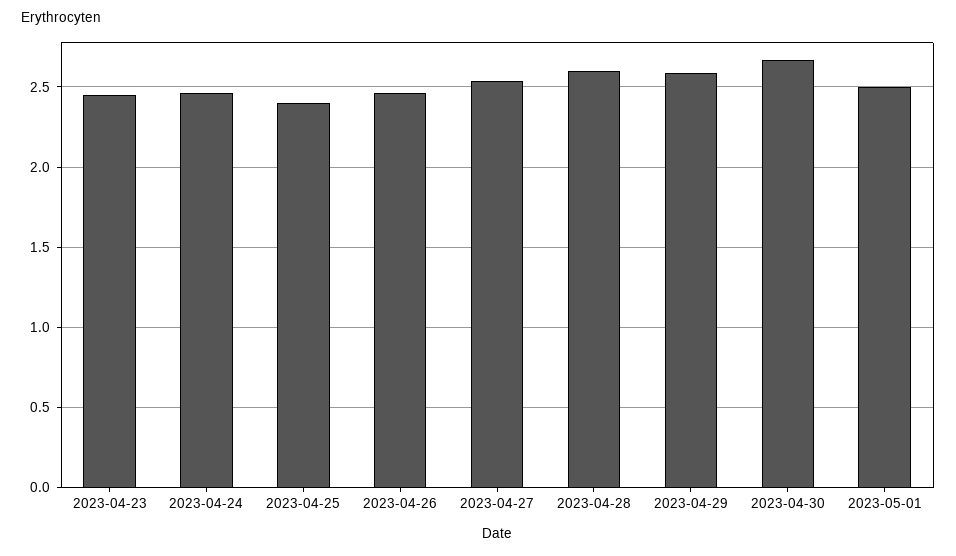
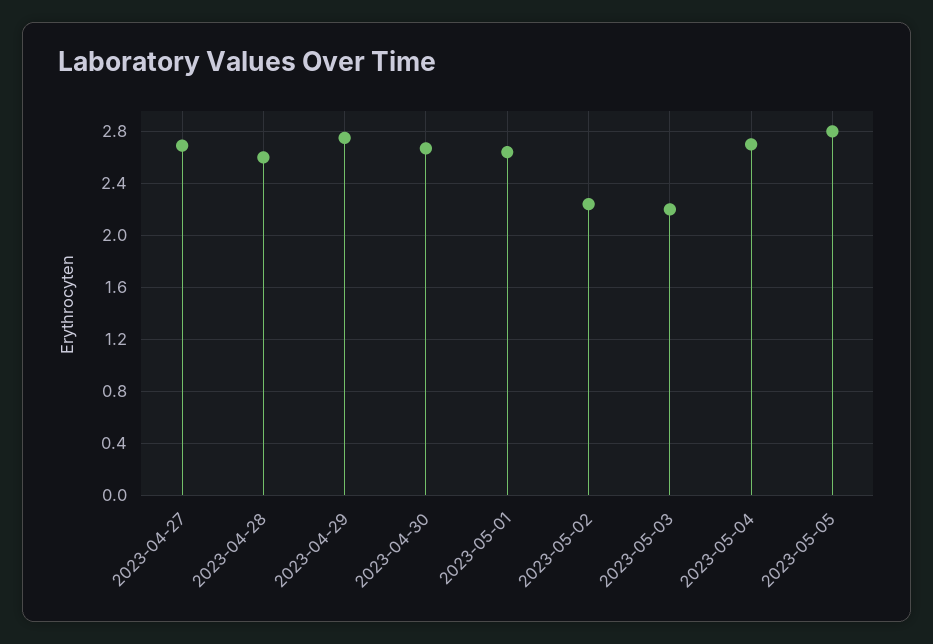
2023-04-23: 2.45 -> none
2023-04-24: 2.45 -> none
2023-04-25: 2.4 -> none
2023-04-26: 2.45 -> none
2023-04-27: 2.55 -> 2.7
2023-04-29: 2.6 -> 2.75
2023-05-01: 2.5 -> 2.65
2023-05-02: none -> 2.25
2023-05-03: none -> 2.2
2023-05-04: none -> 2.7
2023-05-05: none -> 2.8

